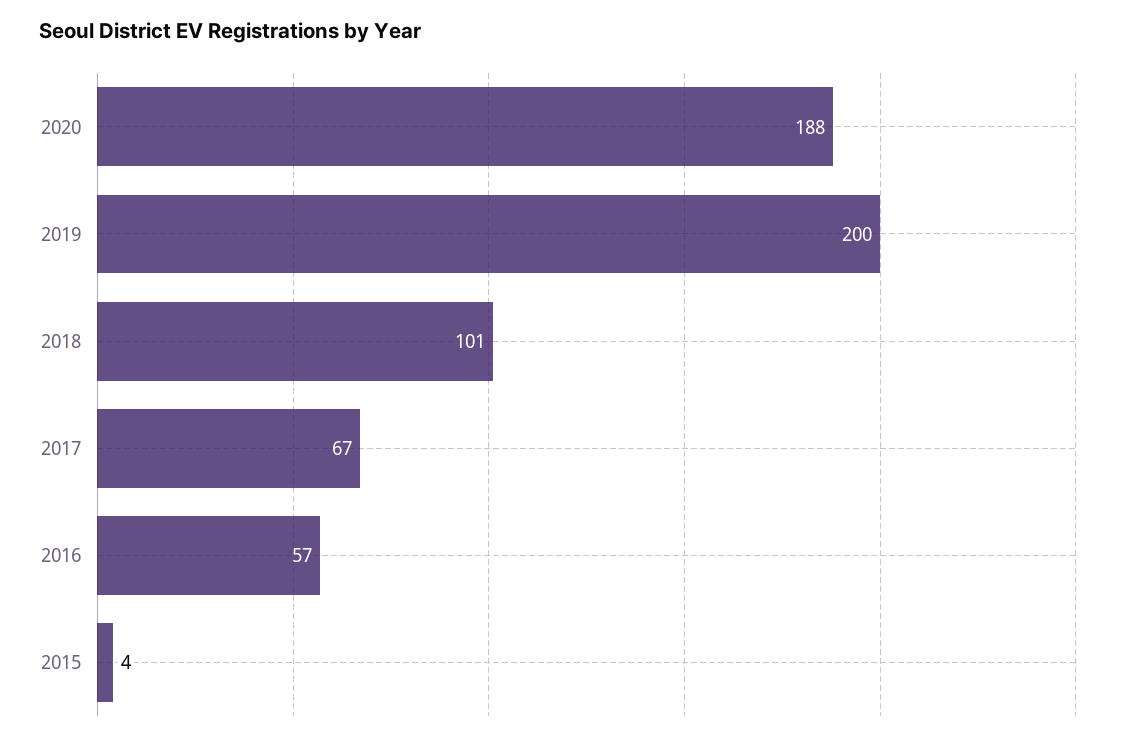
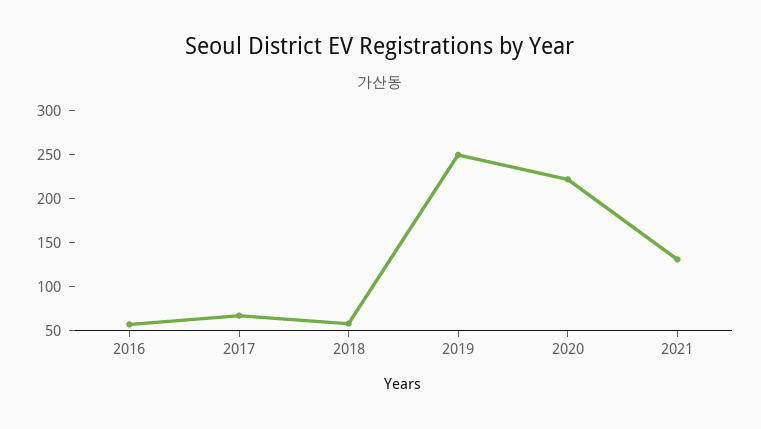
2020: 188 -> 220
2019: 200 -> 250
2018: 101 -> 60
2015: 4 -> none
2021: none -> 130

